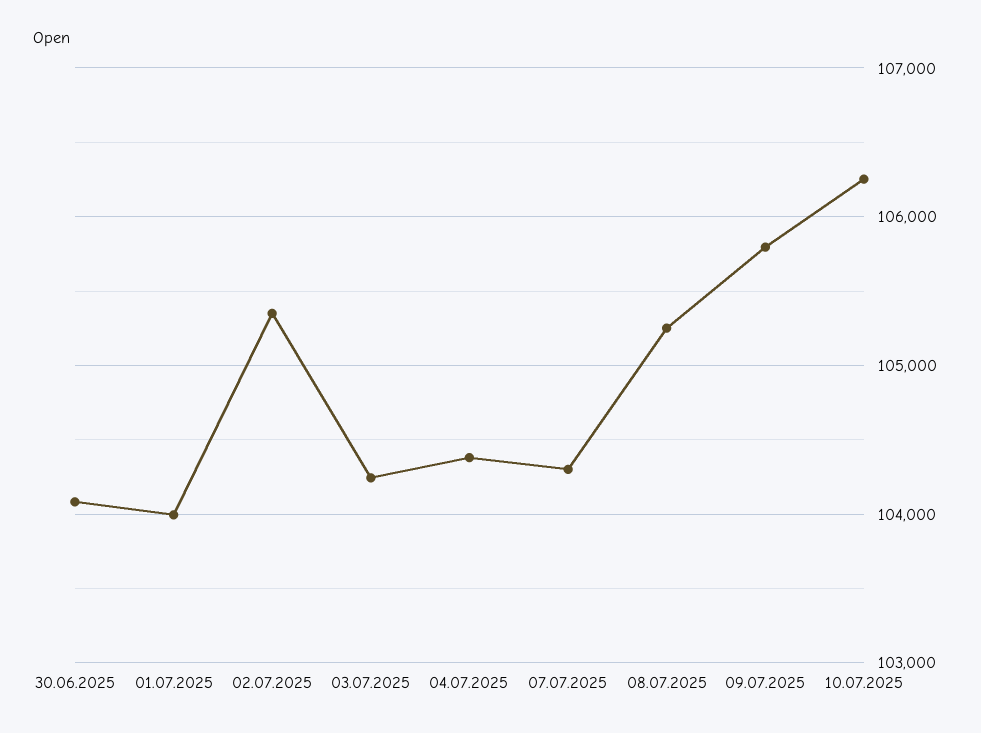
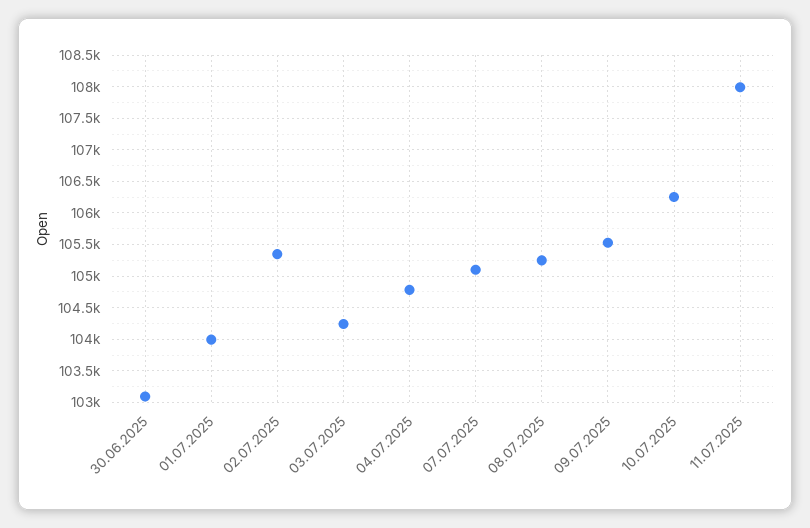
30.06.2025: 104100 -> 103100
04.07.2025: 104400 -> 104800
07.07.2025: 104300 -> 105100
09.07.2025: 105800 -> 105500
11.07.2025: none -> 108000

